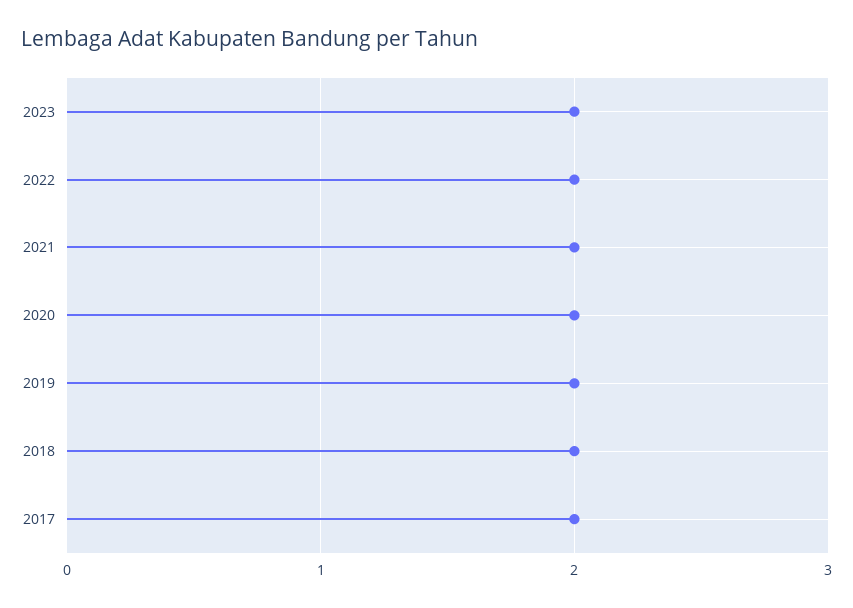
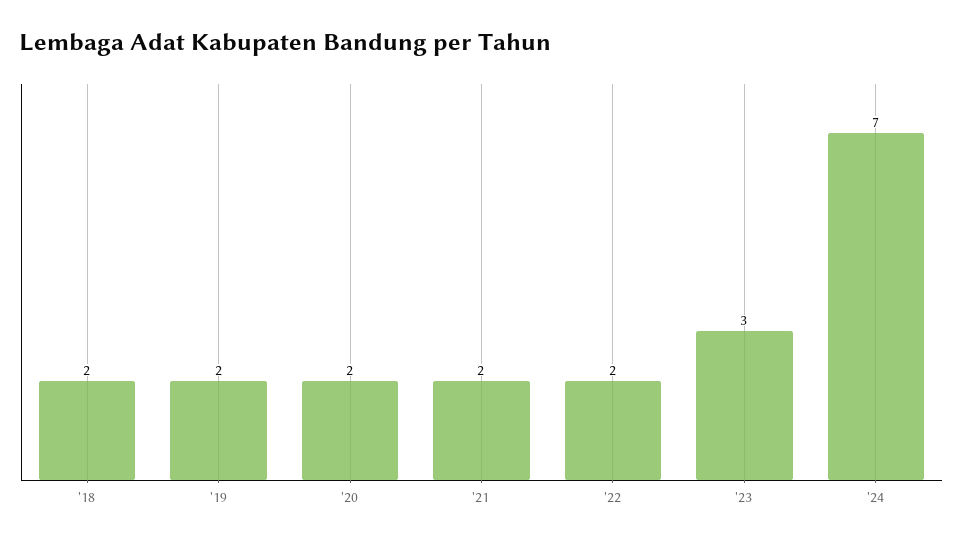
2023: 2 -> 3
2017: 2 -> none
'24: none -> 7

